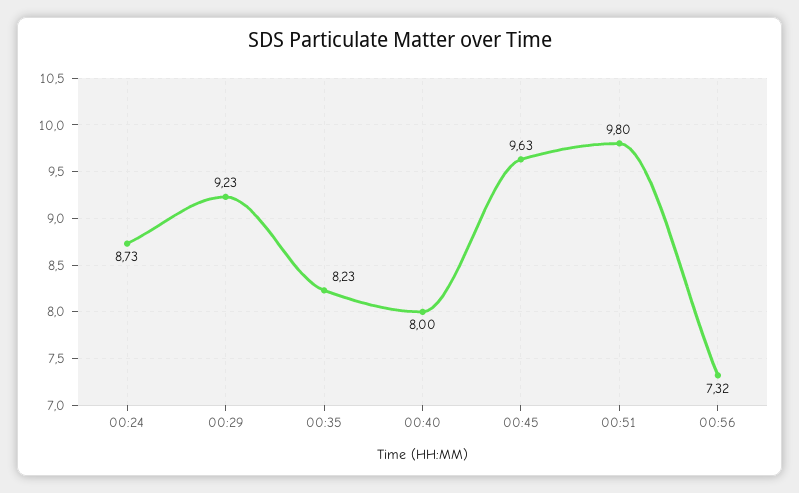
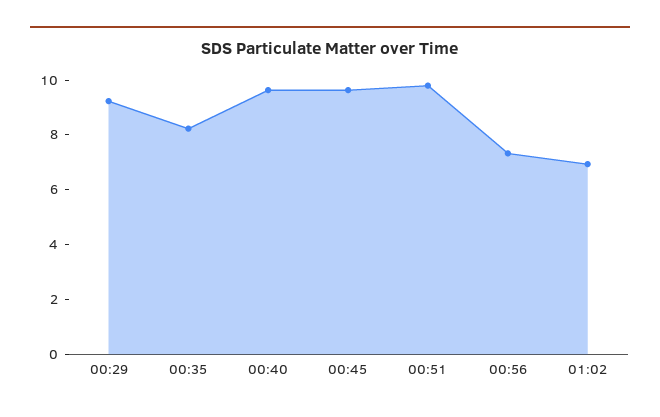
00:24: 8.73 -> none
00:40: 8 -> 9.5
01:02: none -> 7

